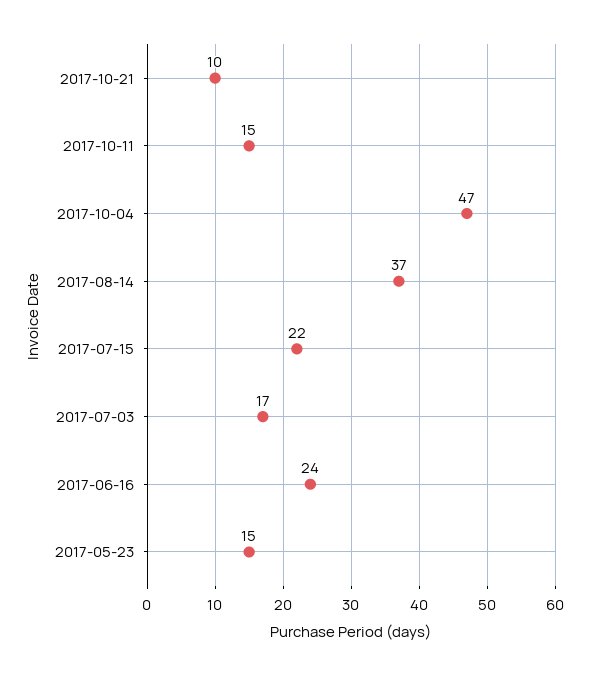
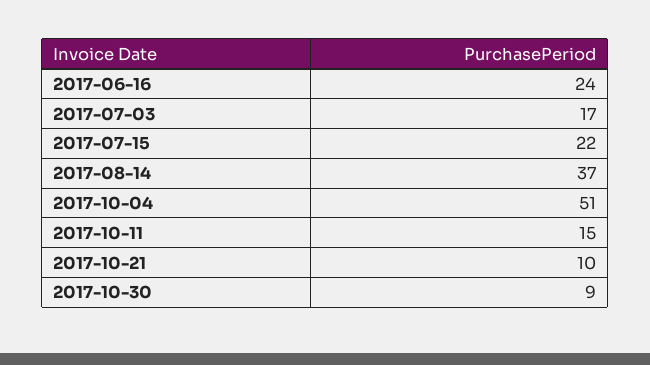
2017-10-04: 47 -> 51
2017-05-23: 15 -> none
2017-10-30: none -> 9

